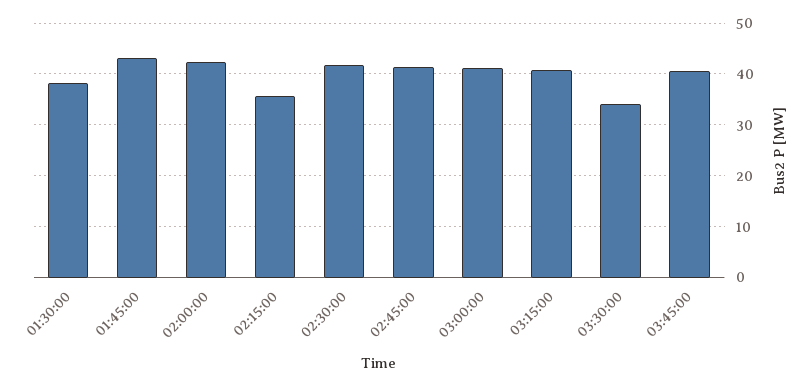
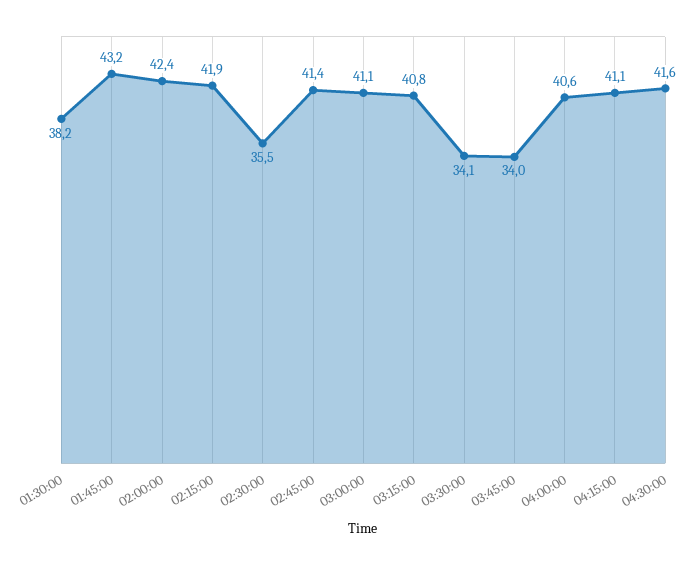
02:15:00: 36 -> 41.9
02:30:00: 42 -> 35.5
03:45:00: 40 -> 34
04:00:00: none -> 40.6
04:15:00: none -> 41.1
04:30:00: none -> 41.6

